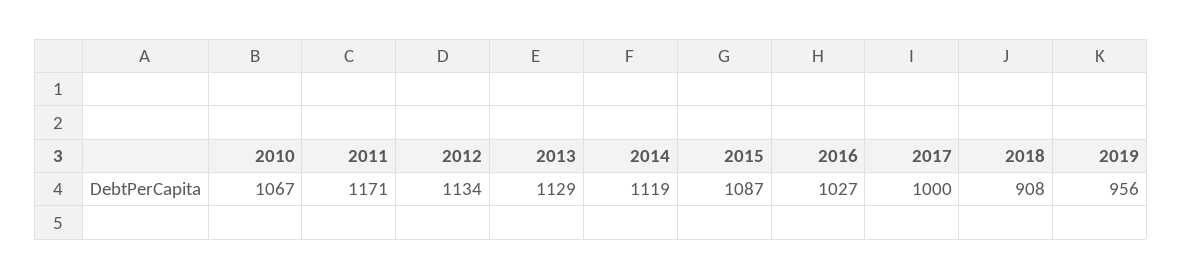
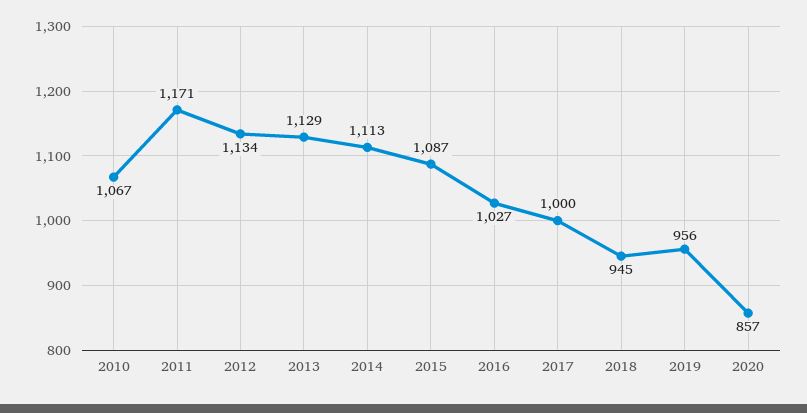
2014: 1119 -> 1113
2018: 908 -> 945
2020: none -> 857

